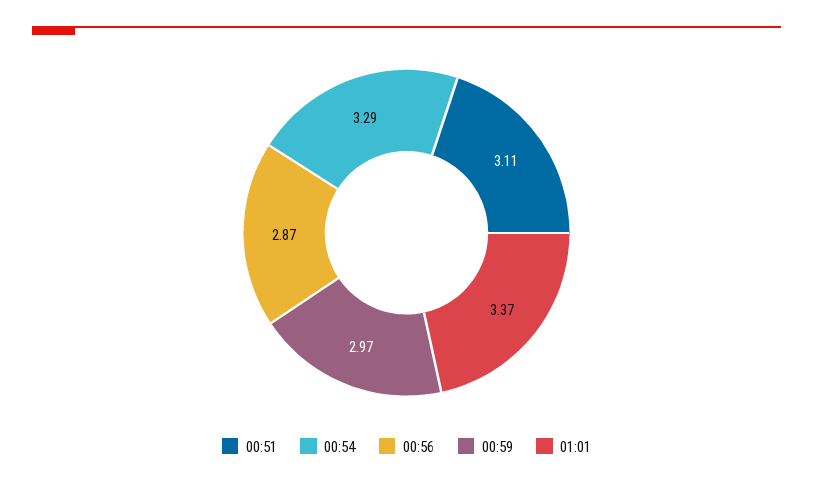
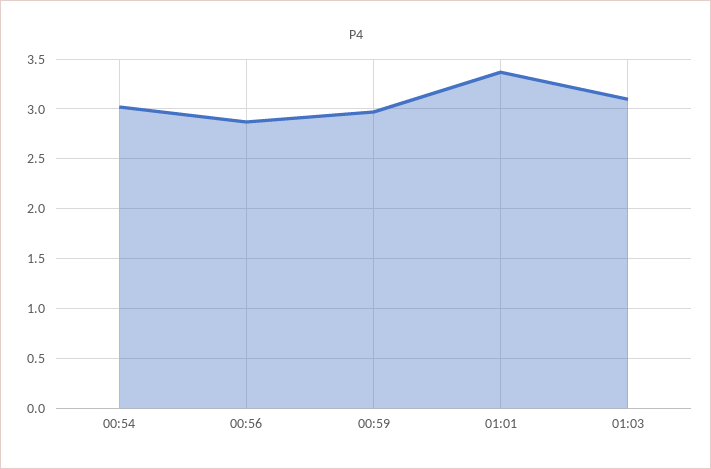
00:51: 3.11 -> none
00:54: 3.29 -> 3
01:03: none -> 3.1

